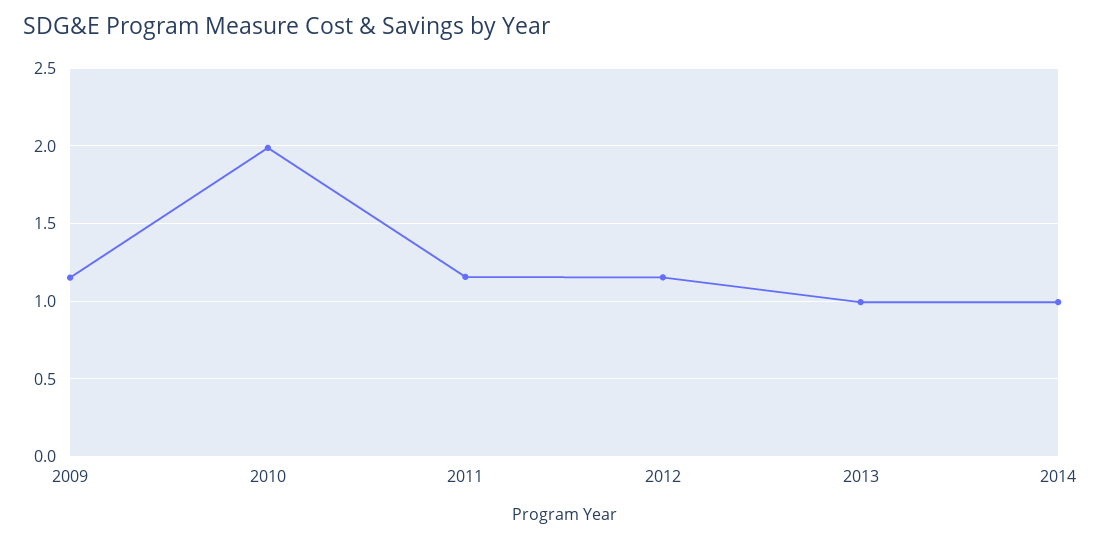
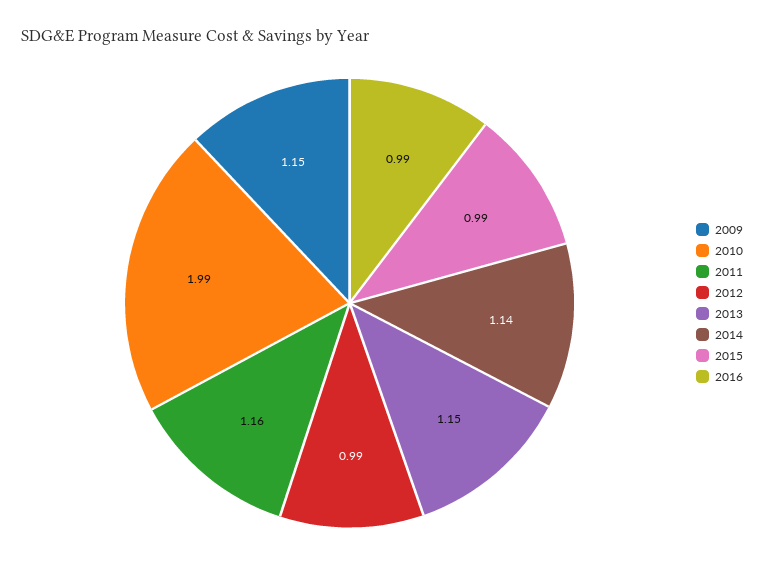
2012: 1.15 -> 0.99
2013: 1 -> 1.15
2014: 1 -> 1.14
2015: none -> 0.99
2016: none -> 0.99

